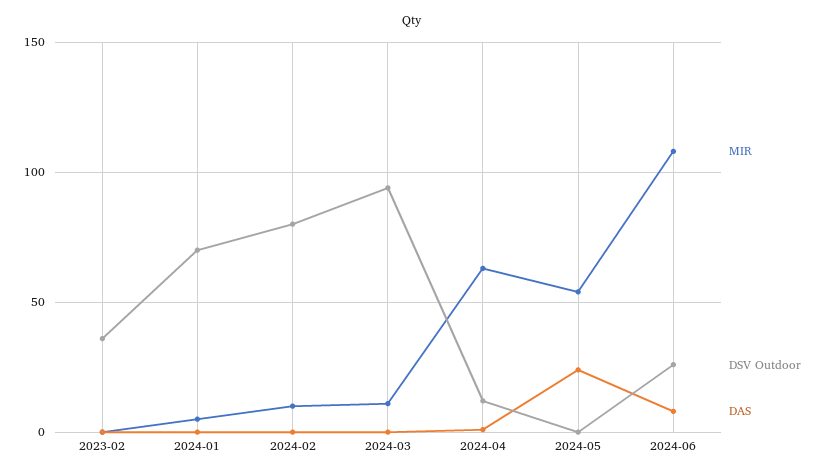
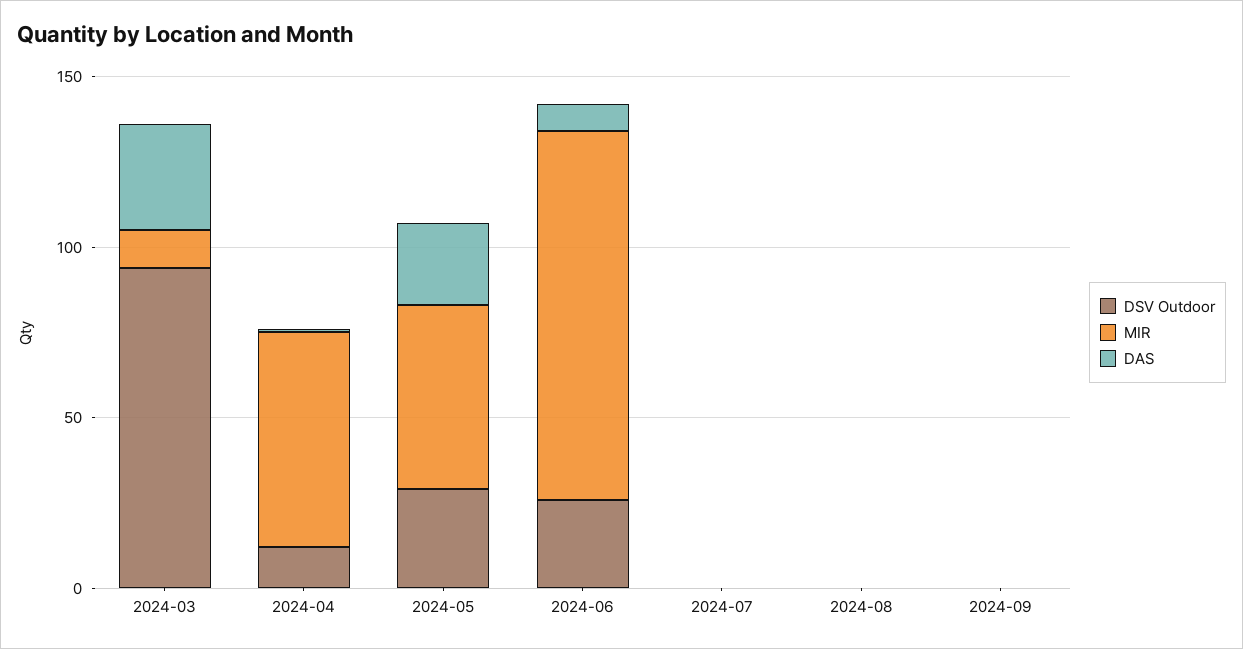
MIR, 2023-02: 0 -> none
DSV Outdoor, 2023-02: 35 -> none
DAS, 2023-02: 0 -> none
MIR, 2024-01: 5 -> none
DSV Outdoor, 2024-01: 70 -> none
DAS, 2024-01: 0 -> none
MIR, 2024-02: 10 -> none
DSV Outdoor, 2024-02: 80 -> none
DAS, 2024-02: 0 -> none
DAS, 2024-03: 0 -> 30
DSV Outdoor, 2024-05: 0 -> 30
DSV Outdoor, 2024-07: none -> 0
MIR, 2024-07: none -> 0
DAS, 2024-07: none -> 0
DSV Outdoor, 2024-08: none -> 0
MIR, 2024-08: none -> 0
DAS, 2024-08: none -> 0
DSV Outdoor, 2024-09: none -> 0
MIR, 2024-09: none -> 0
DAS, 2024-09: none -> 0

